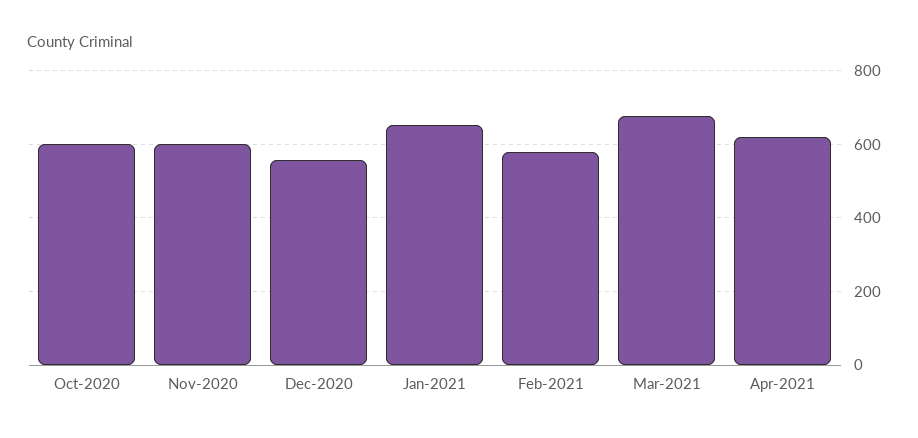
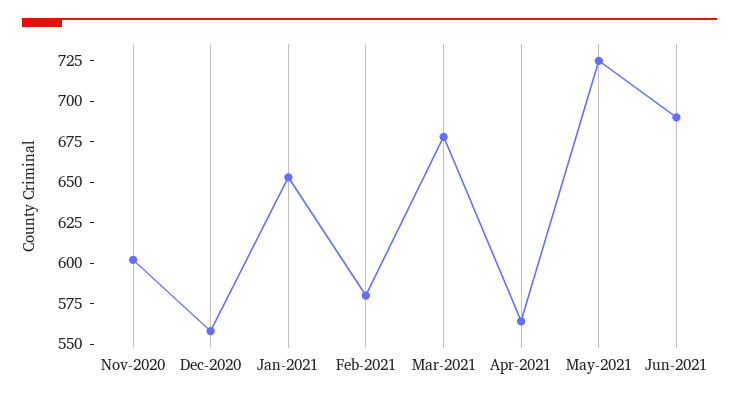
Oct-2020: 600 -> none
Apr-2021: 620 -> 565
May-2021: none -> 725
Jun-2021: none -> 690

